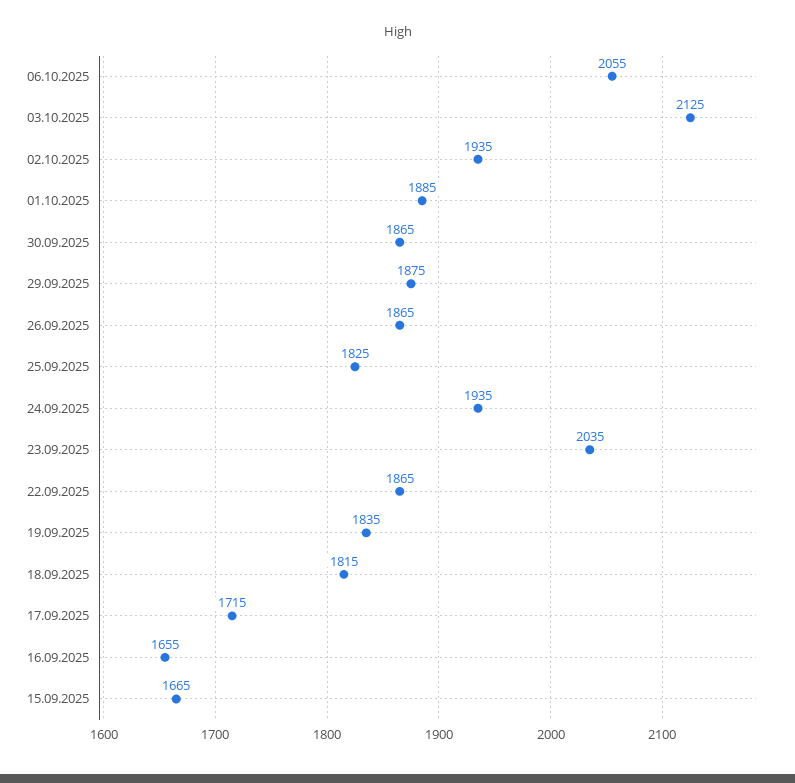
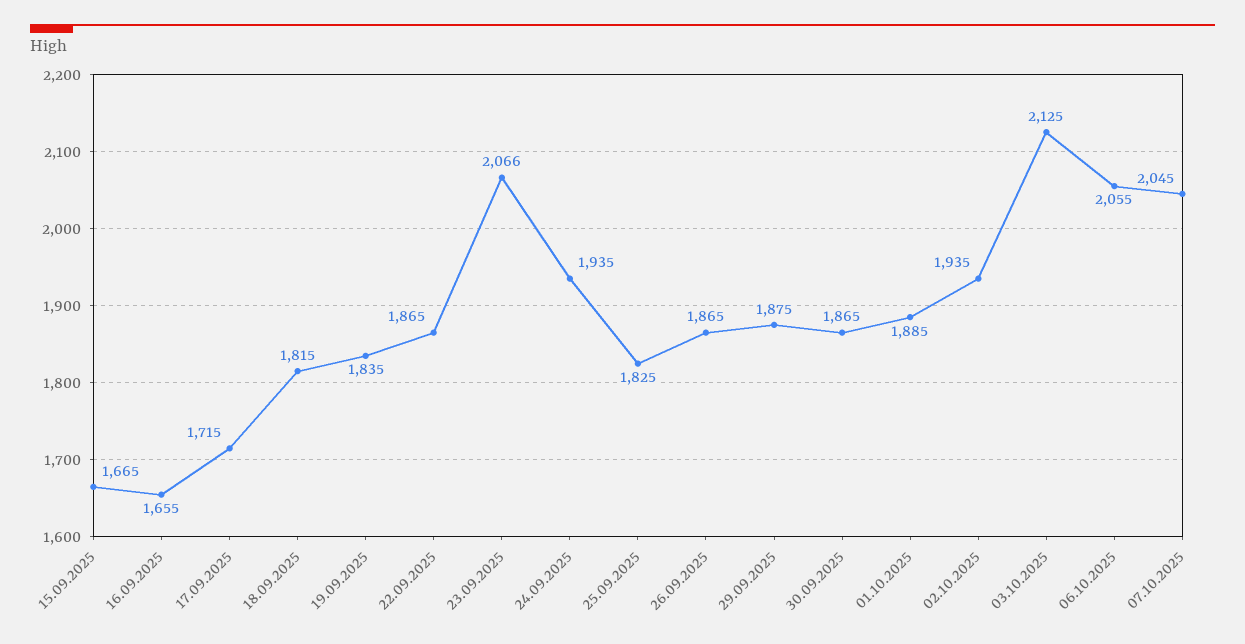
23.09.2025: 2035 -> 2066
07.10.2025: none -> 2045

